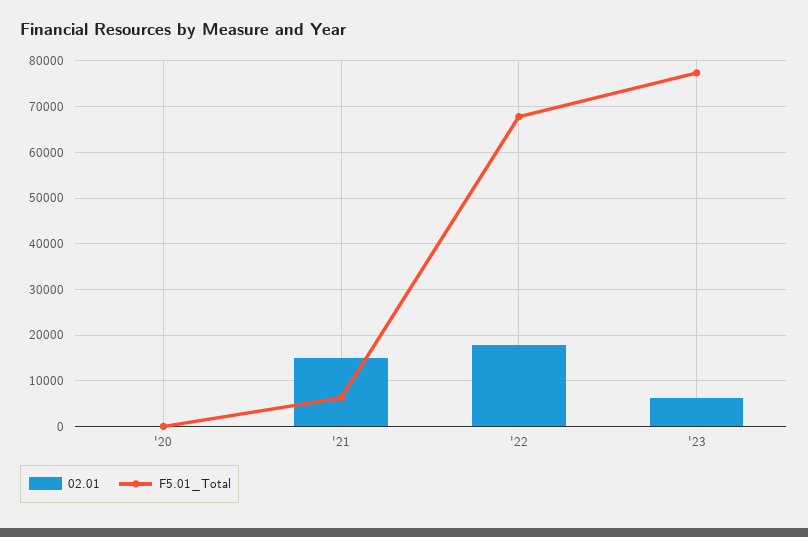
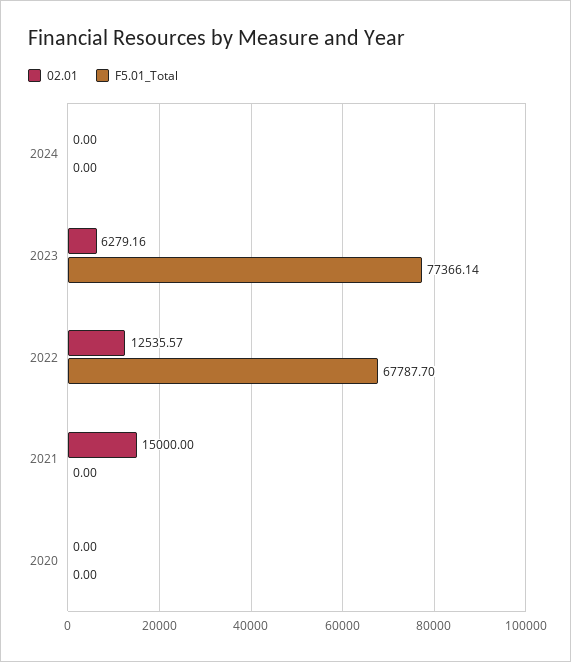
F5.01_Total, '21: 6000 -> 0
02.01, '22: 18000 -> 12535.57
02.01, 2024: none -> 0
F5.01_Total, 2024: none -> 0

